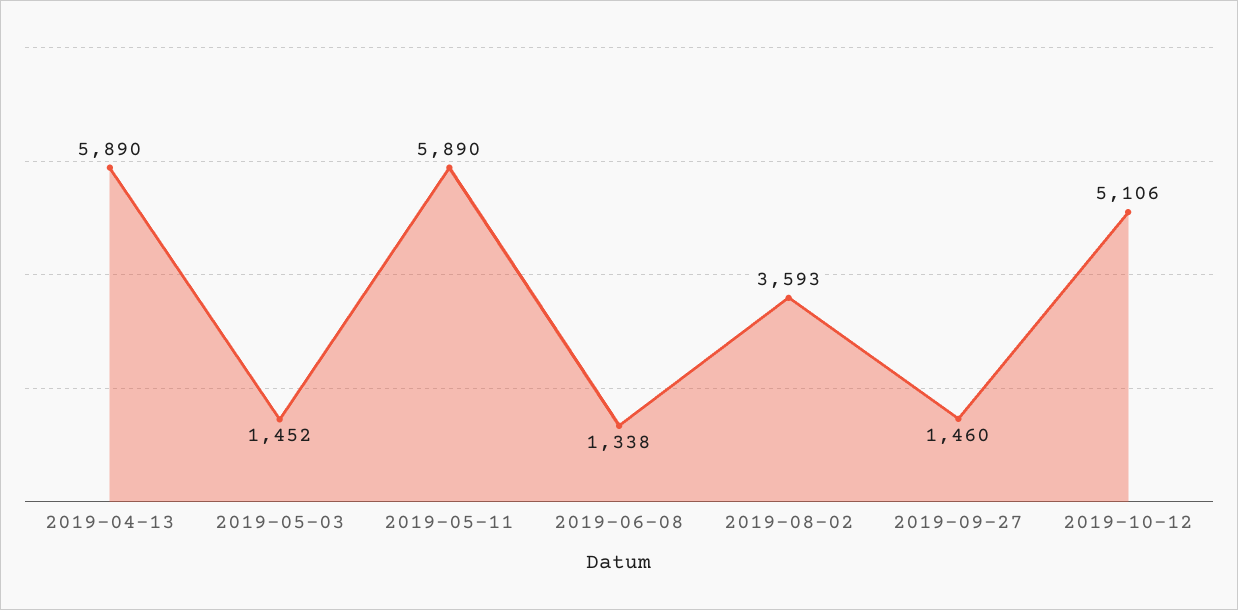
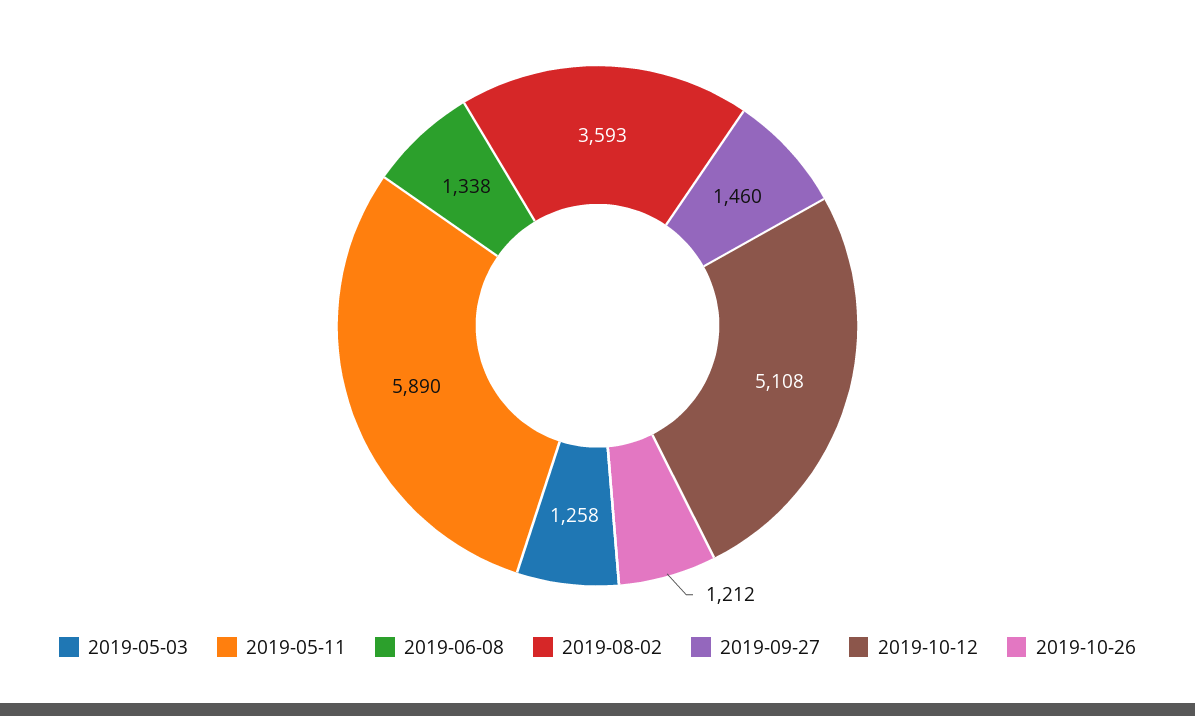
2019-04-13: 5890 -> none
2019-05-03: 1452 -> 1258
2019-10-12: 5106 -> 5108
2019-10-26: none -> 1212

